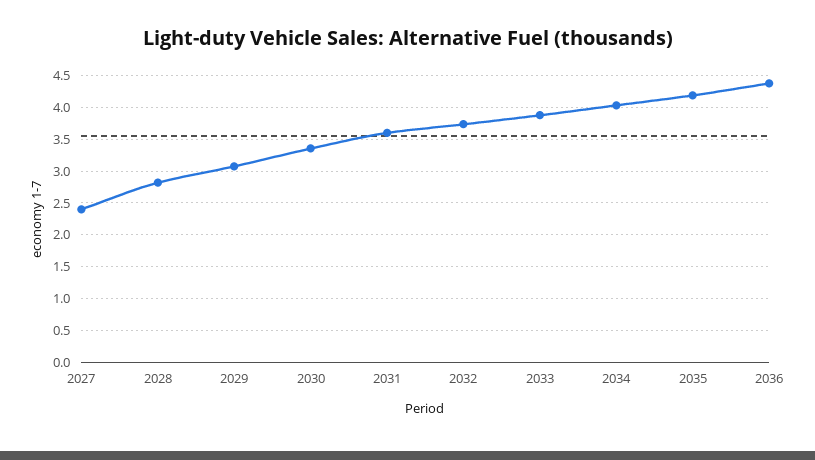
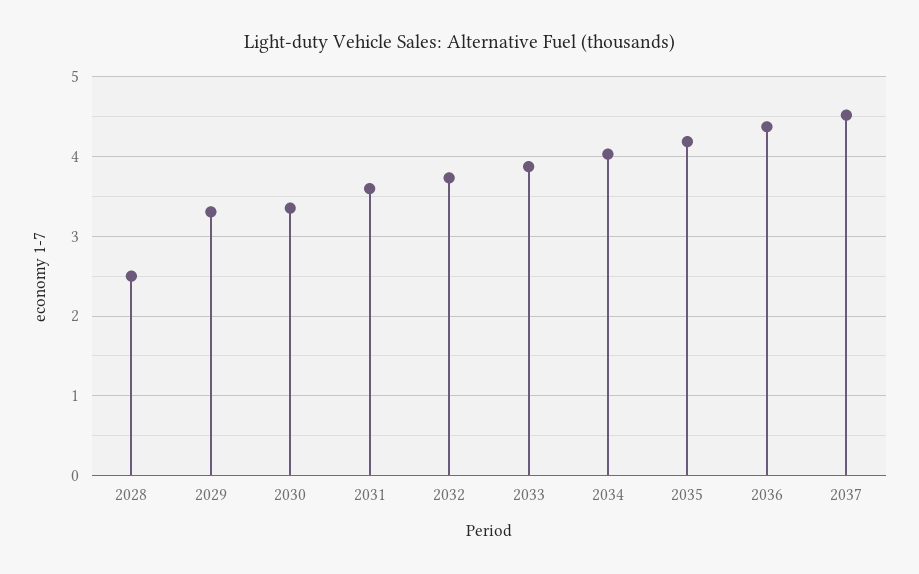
2027: 2.4 -> none
2028: 2.8 -> 2.5
2029: 3.1 -> 3.3
2037: none -> 4.5

